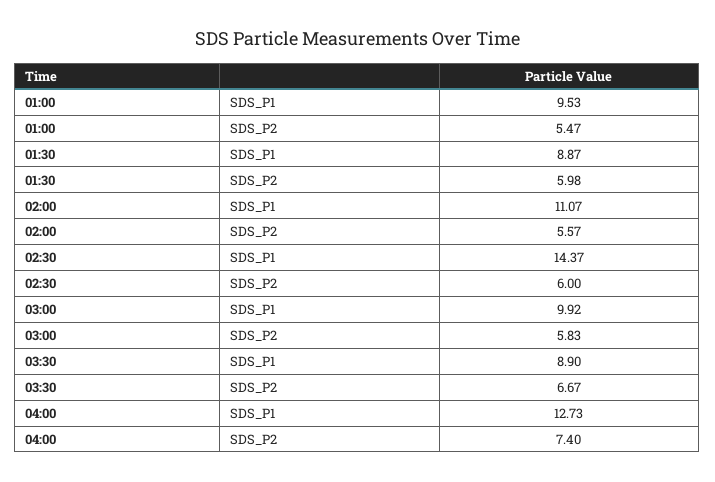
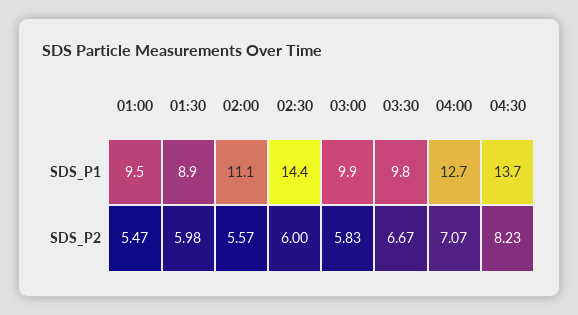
03:30, SDS_P1: 8.9 -> 9.8
04:00, SDS_P2: 7.4 -> 7.07
04:30, SDS_P1: none -> 13.7
04:30, SDS_P2: none -> 8.23

